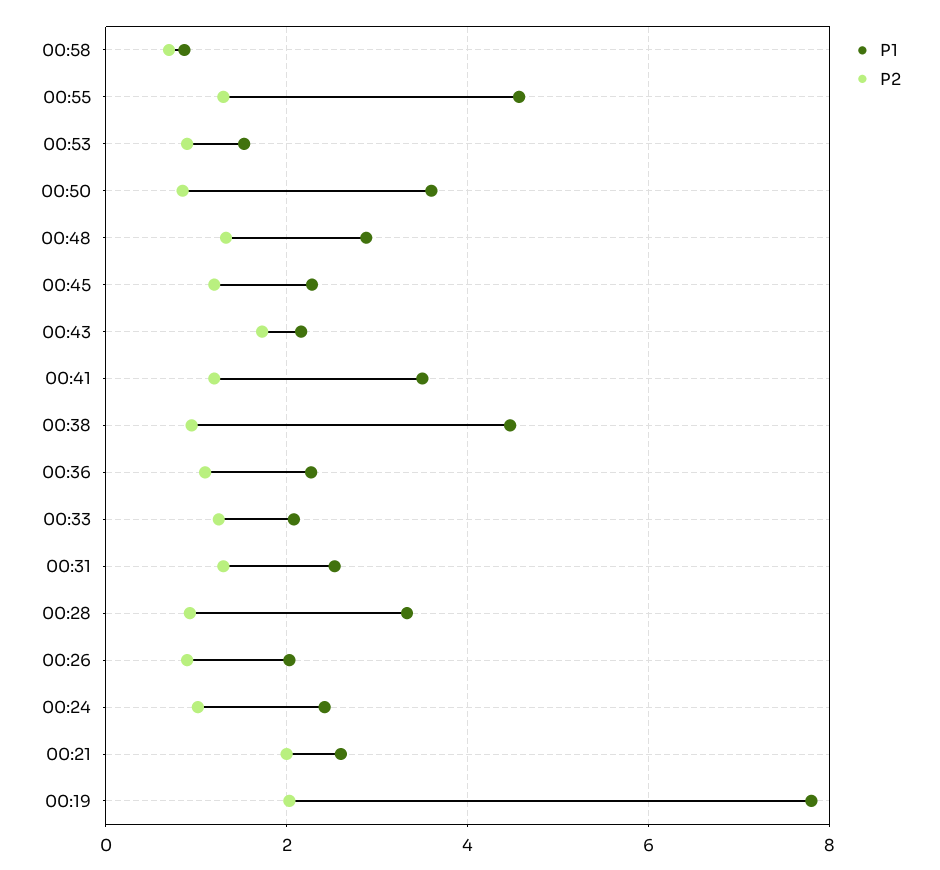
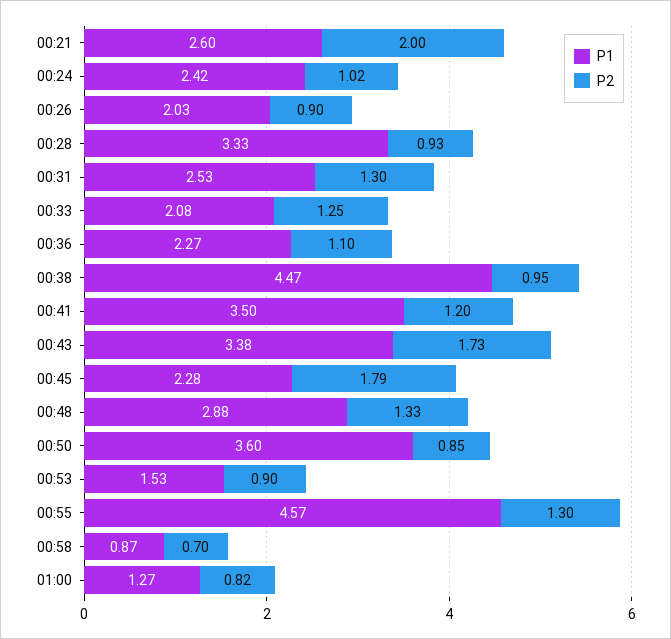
P2, 00:45: 1.2 -> 1.79
P1, 00:43: 2.2 -> 3.38
P1, 00:19: 7.8 -> none
P2, 00:19: 2 -> none
P1, 01:00: none -> 1.27
P2, 01:00: none -> 0.82

